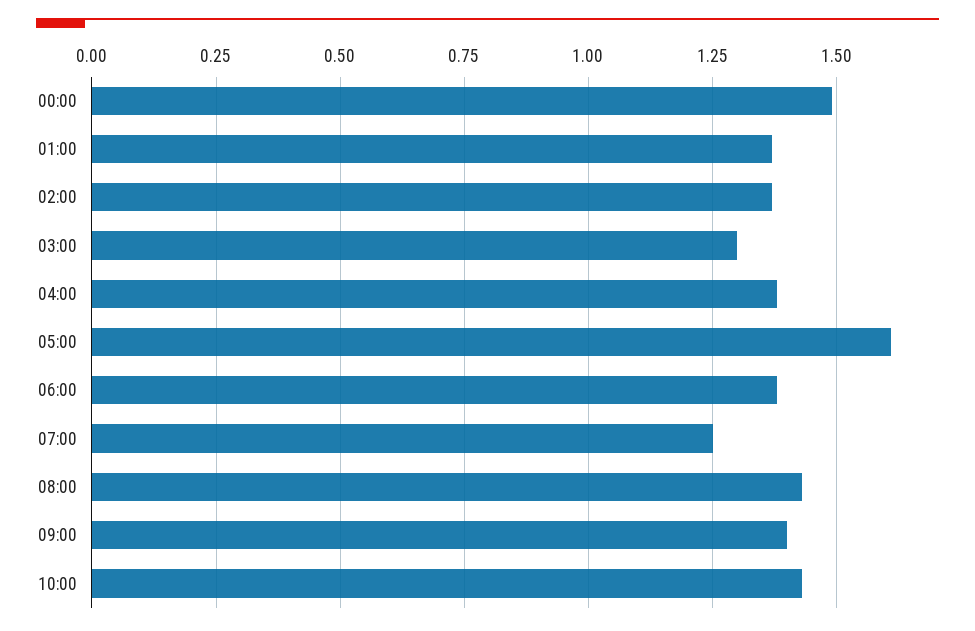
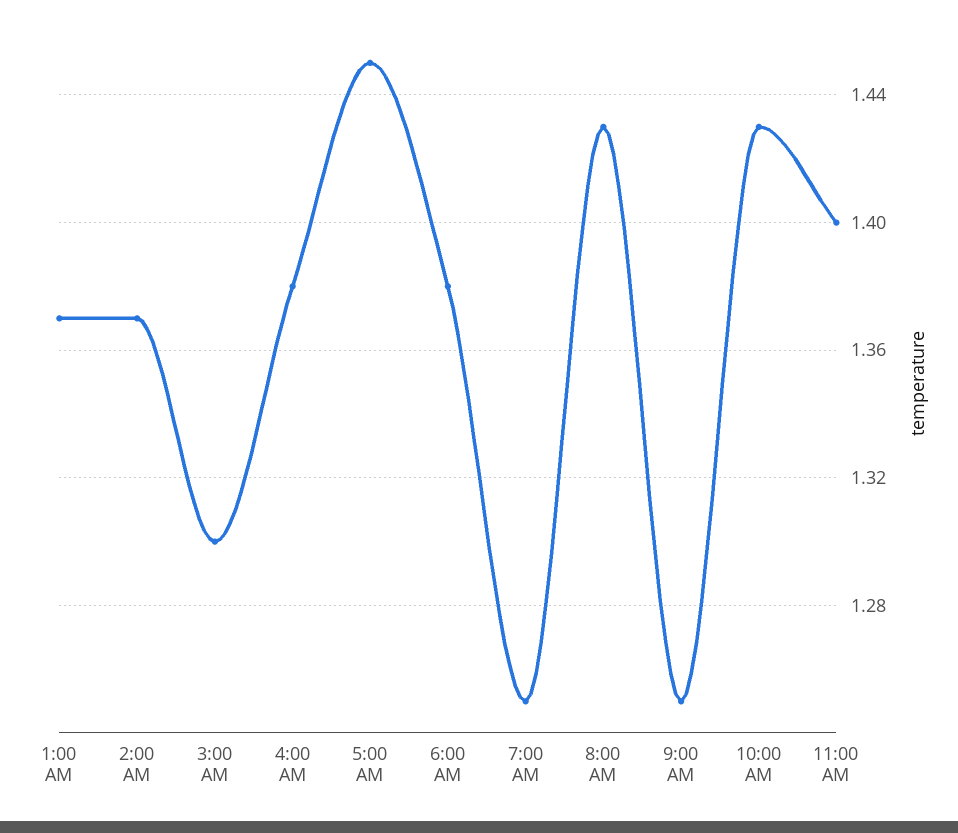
00:00: 1.5 -> none
05:00: 1.6 -> 1.45
09:00: 1.4 -> 1.25
11:00 AM: none -> 1.4

